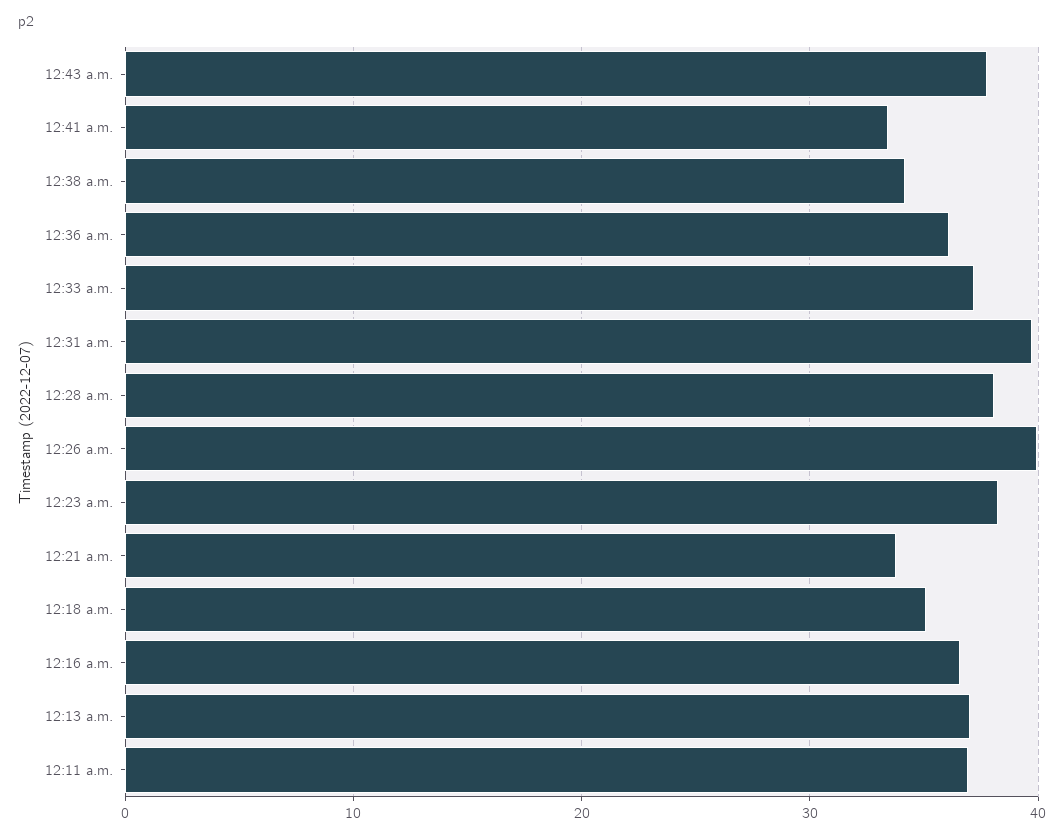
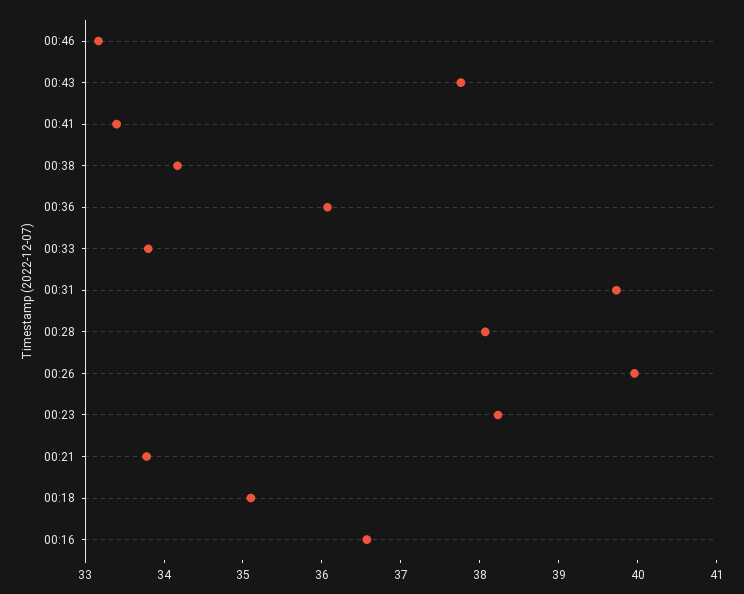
12:33 a.m.: 37 -> 33.8
12:13 a.m.: 37 -> none
12:11 a.m.: 37 -> none
00:46: none -> 33.2

